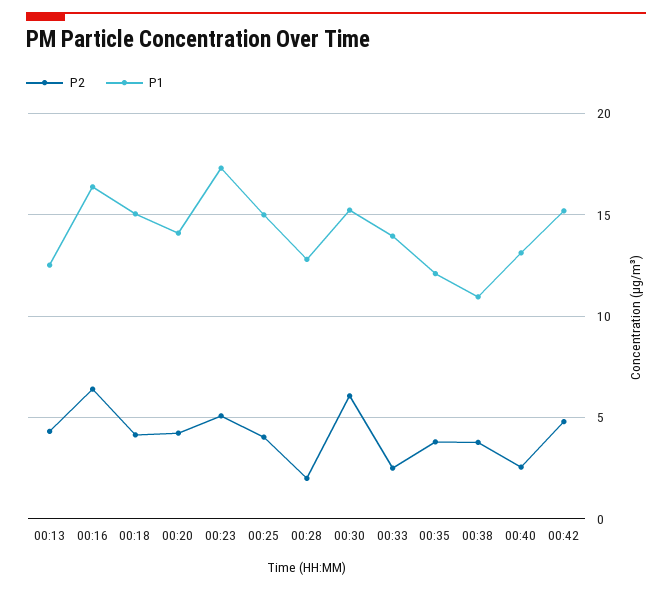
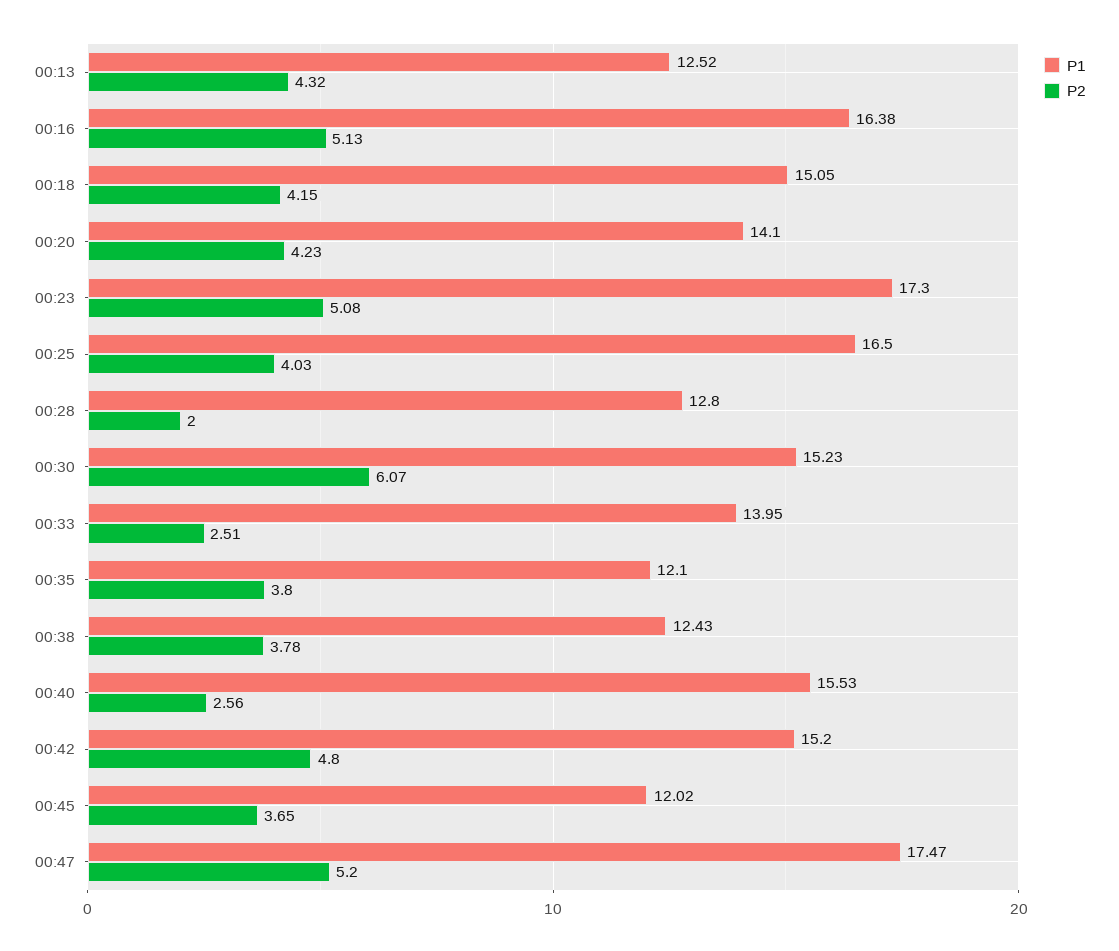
P2, 00:16: 6.5 -> 5.13
P1, 00:25: 15 -> 16.5
P1, 00:38: 11 -> 12.43
P1, 00:40: 13 -> 15.53
P1, 00:45: none -> 12.02
P2, 00:45: none -> 3.65
P1, 00:47: none -> 17.47
P2, 00:47: none -> 5.2

